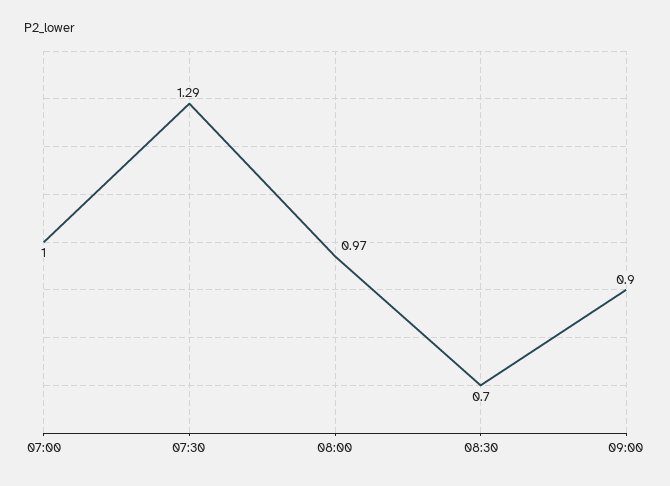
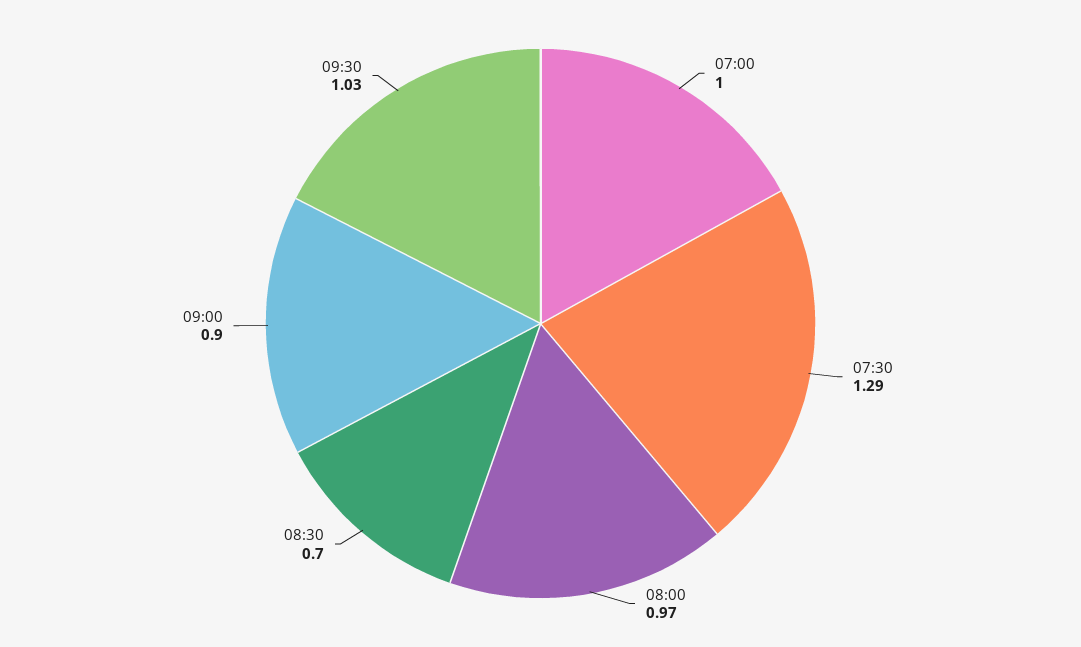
09:30: none -> 1.03

